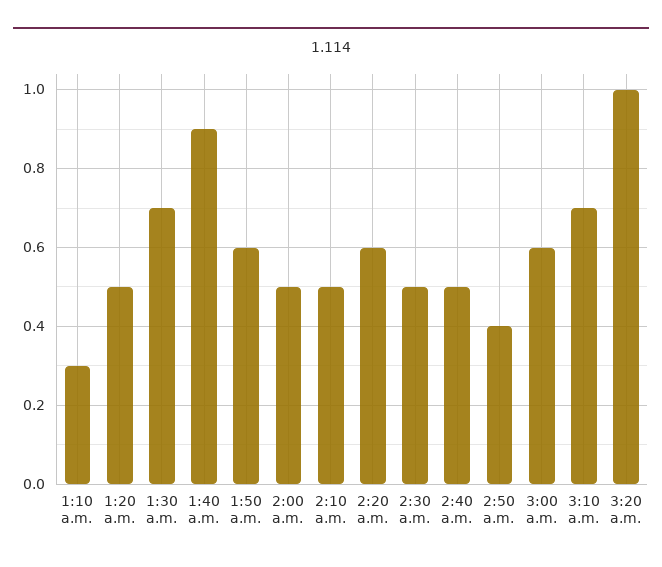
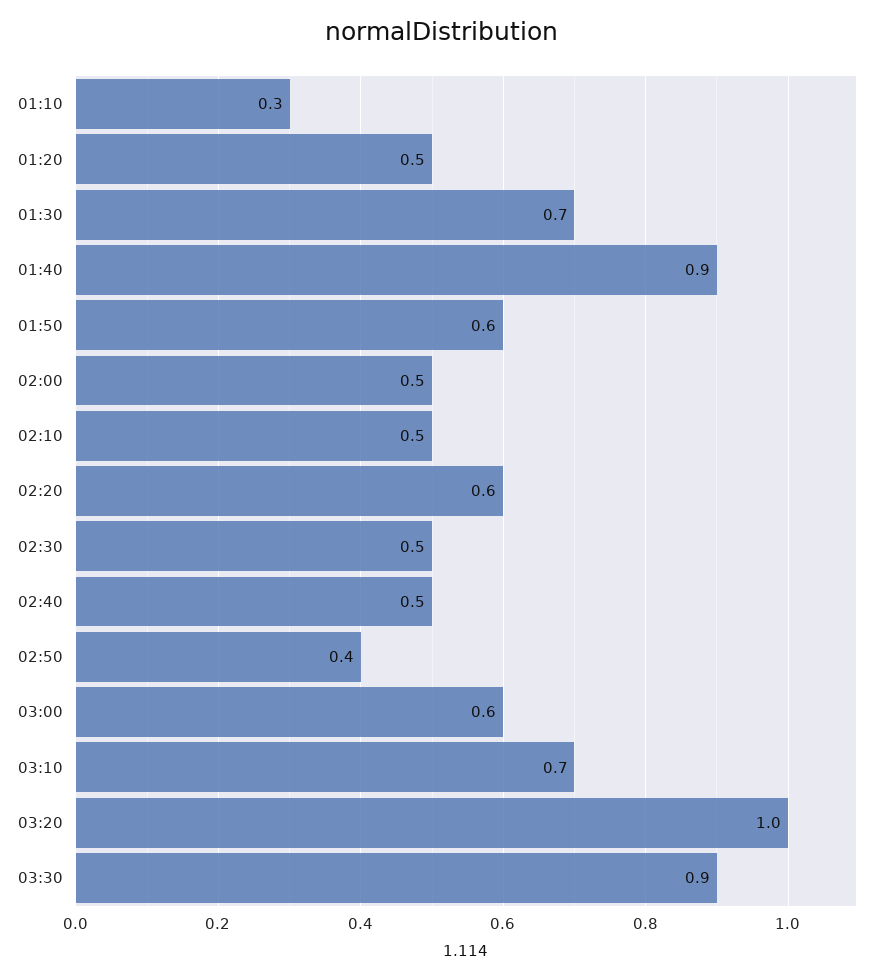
03:30: none -> 0.9

